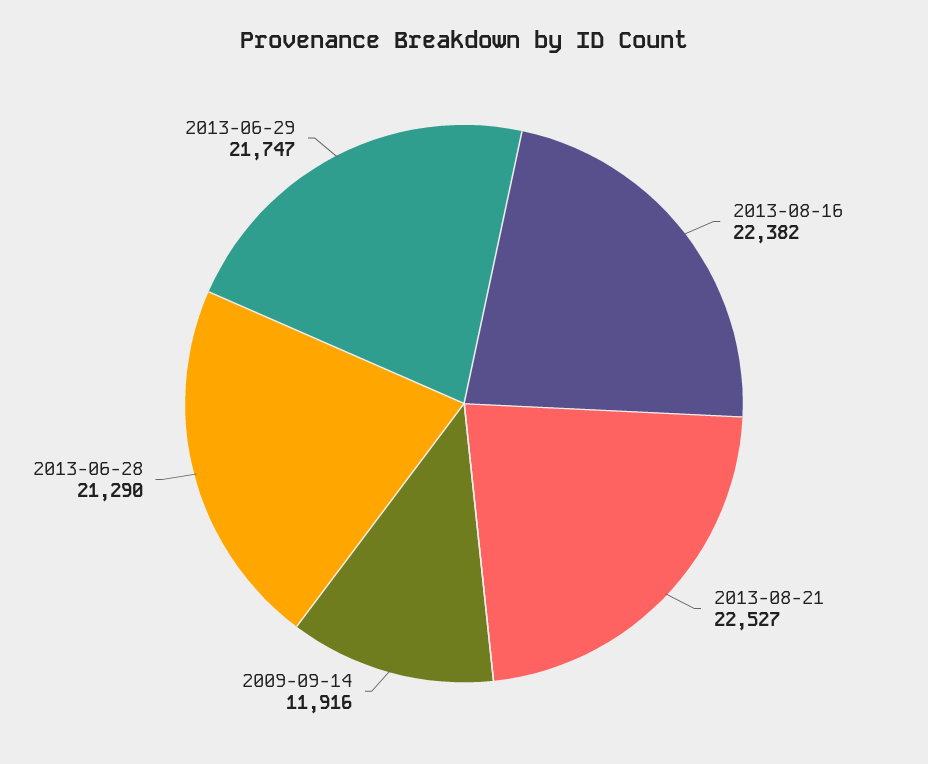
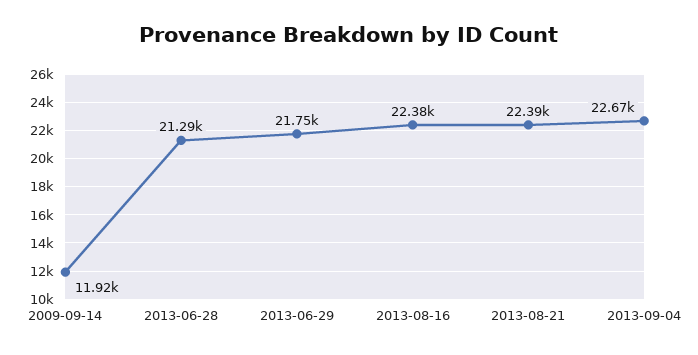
2013-08-21: 22527 -> 22390
2013-09-04: none -> 22670

